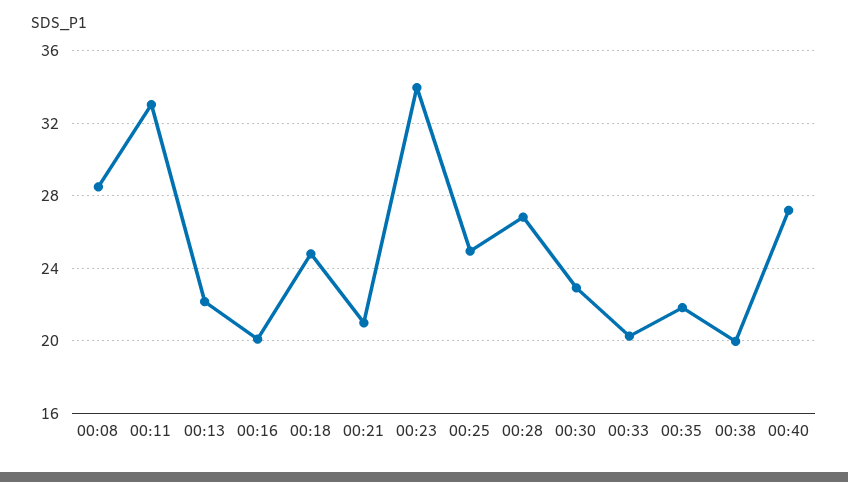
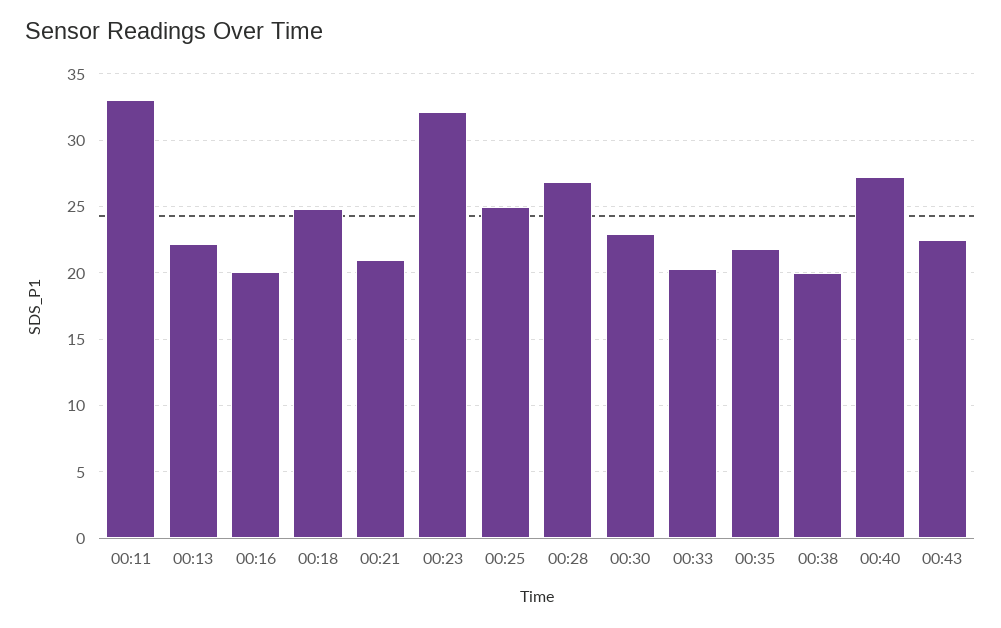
00:08: 28.5 -> none
00:23: 34 -> 32
00:43: none -> 22.5

